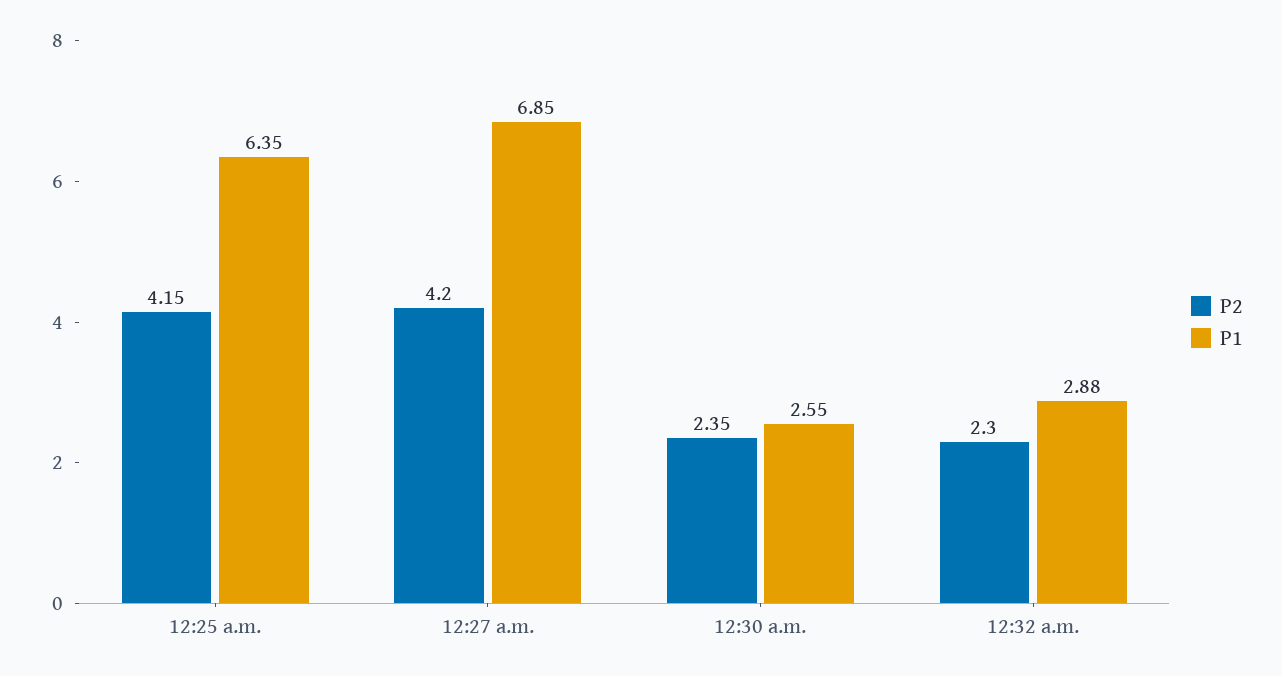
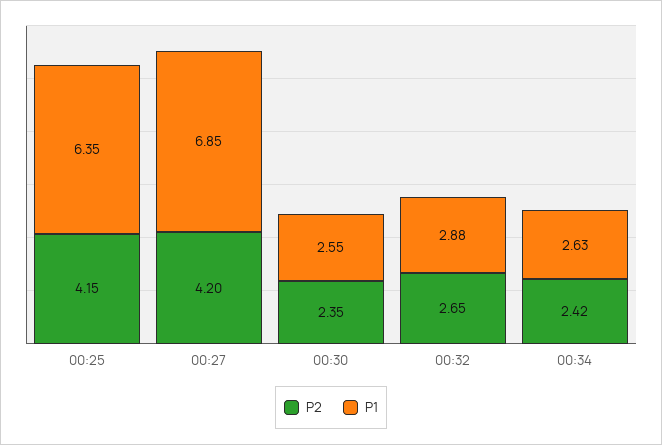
P2, 12:32 a.m.: 2.3 -> 2.65
P2, 00:34: none -> 2.42
P1, 00:34: none -> 2.63

